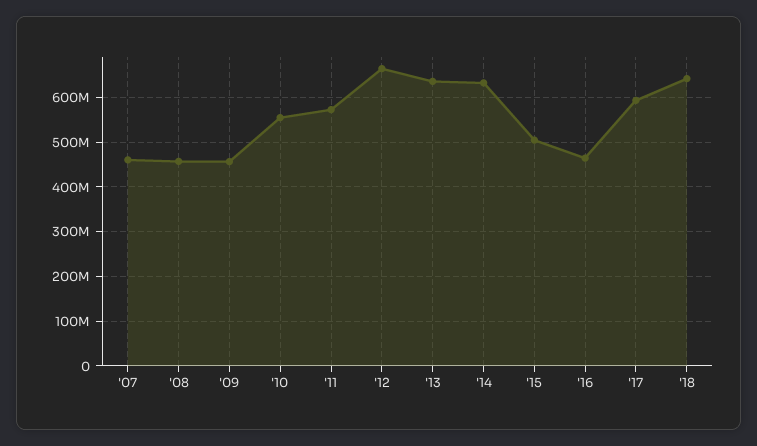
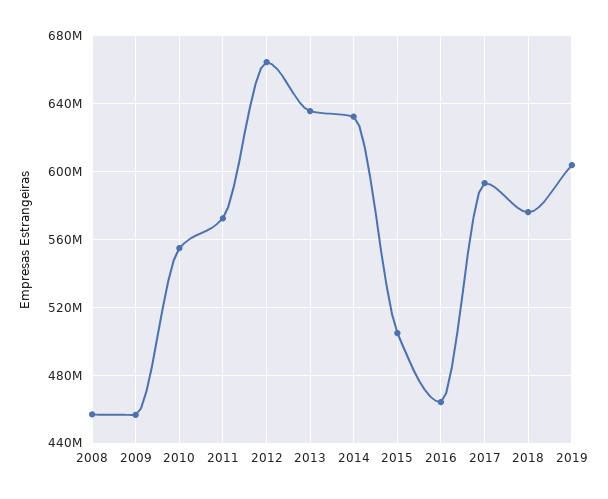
'07: 460000000 -> none
'18: 640000000 -> 575000000
2019: none -> 605000000

